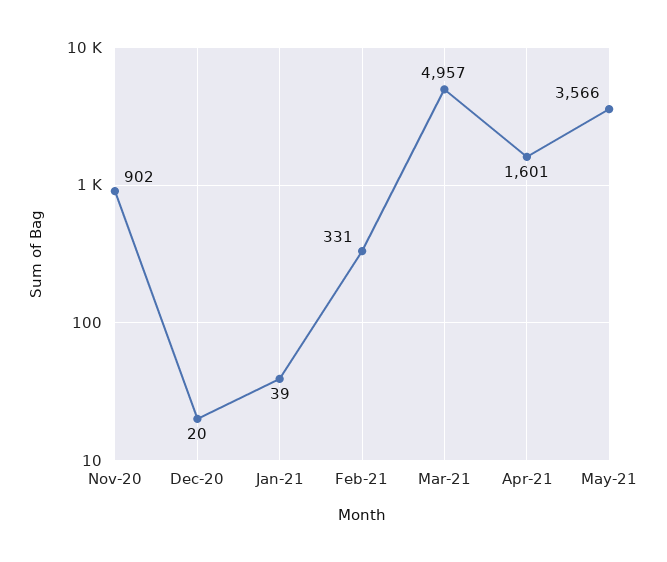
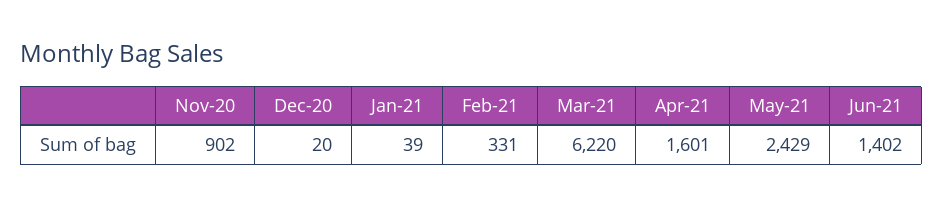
Mar-21: 4957 -> 6220
May-21: 3566 -> 2429
Jun-21: none -> 1402

